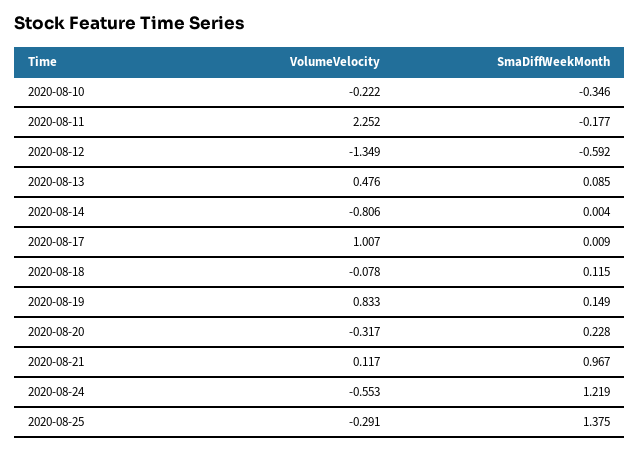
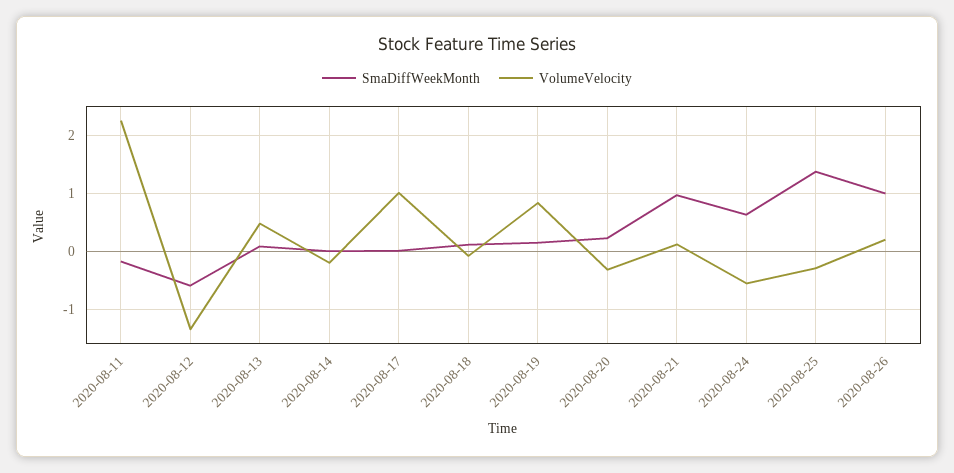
VolumeVelocity, 2020-08-10: -0.222 -> none
SmaDiffWeekMonth, 2020-08-10: -0.346 -> none
VolumeVelocity, 2020-08-14: -0.806 -> -0.2
SmaDiffWeekMonth, 2020-08-24: 1.219 -> 0.6
SmaDiffWeekMonth, 2020-08-26: none -> 1
VolumeVelocity, 2020-08-26: none -> 0.2

